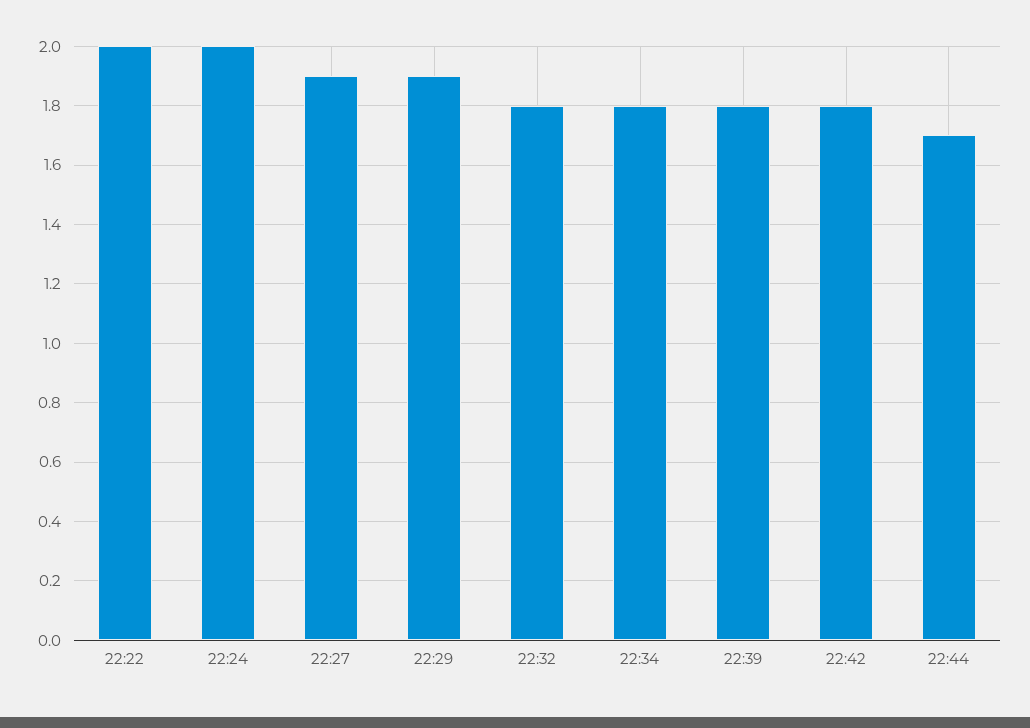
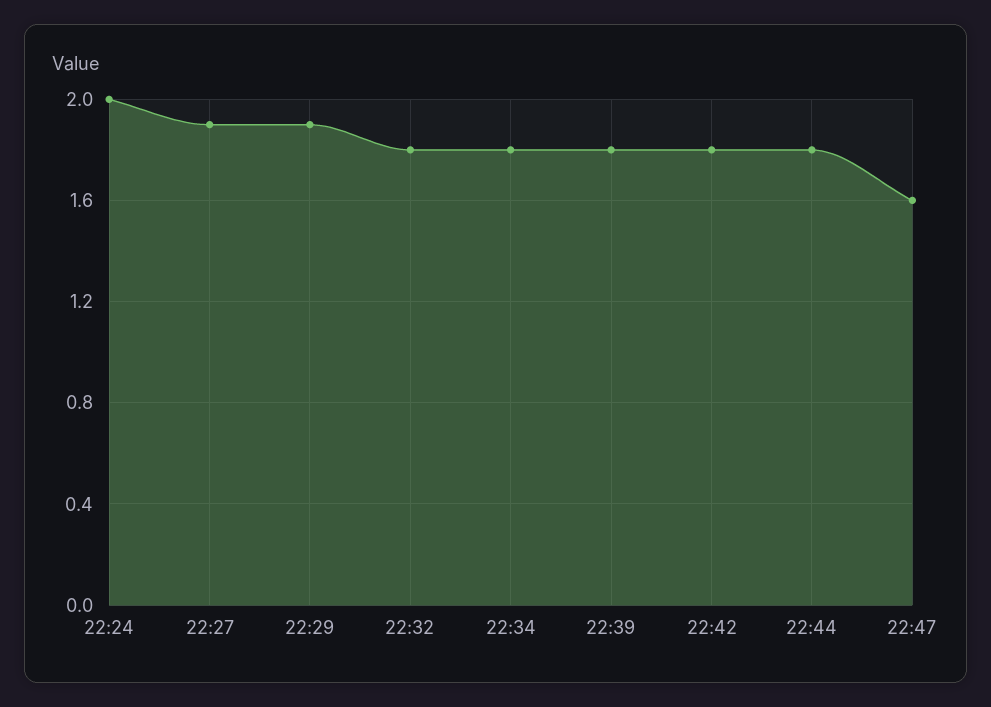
22:22: 2 -> none
22:44: 1.7 -> 1.8
22:47: none -> 1.6

